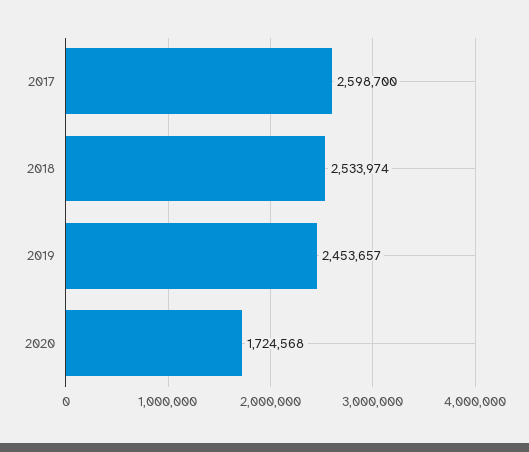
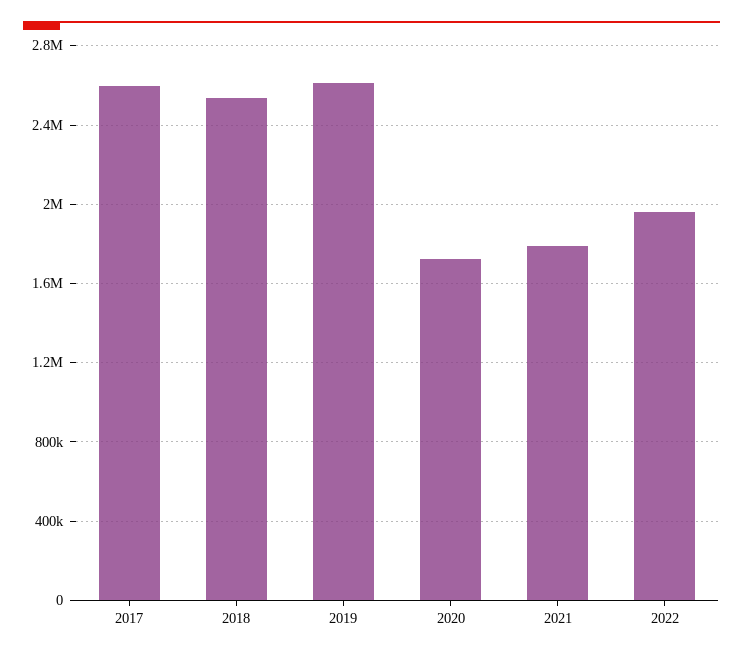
2019: 2453657 -> 2600000
2021: none -> 1800000
2022: none -> 1950000

